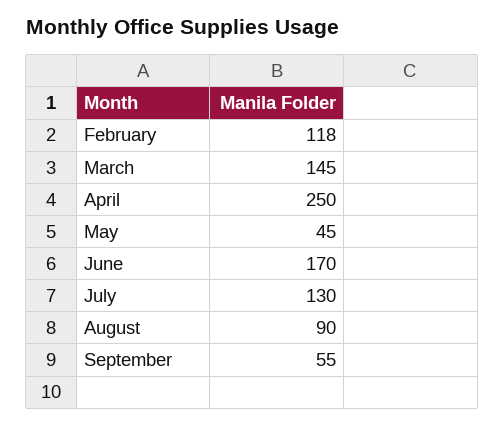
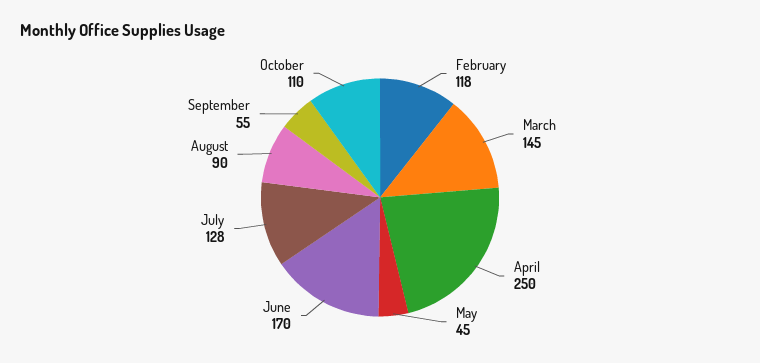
July: 130 -> 128
October: none -> 110

